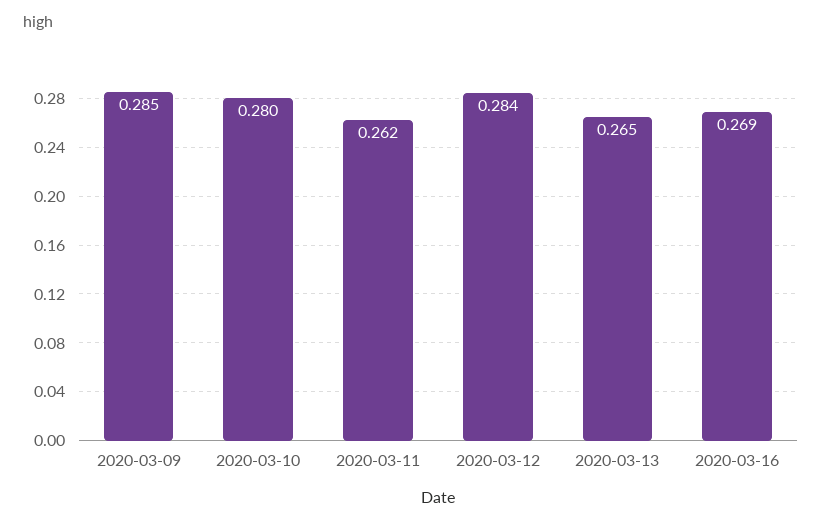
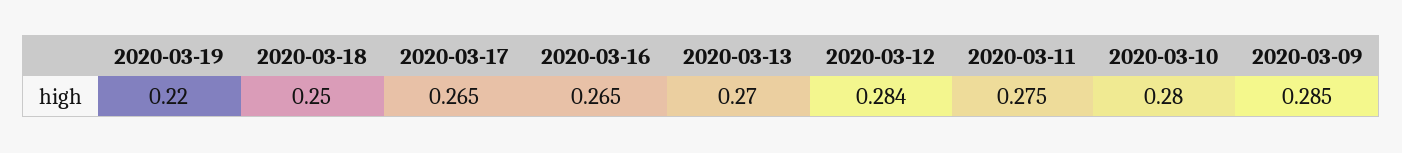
2020-03-11: 0.262 -> 0.275
2020-03-13: 0.265 -> 0.27
2020-03-16: 0.269 -> 0.265
2020-03-19: none -> 0.22
2020-03-18: none -> 0.25
2020-03-17: none -> 0.265

